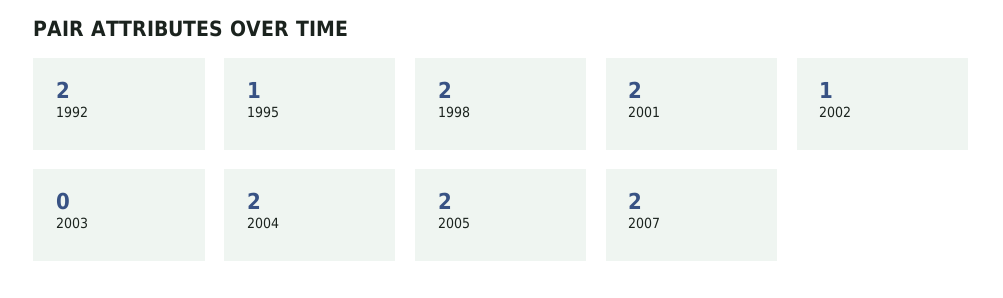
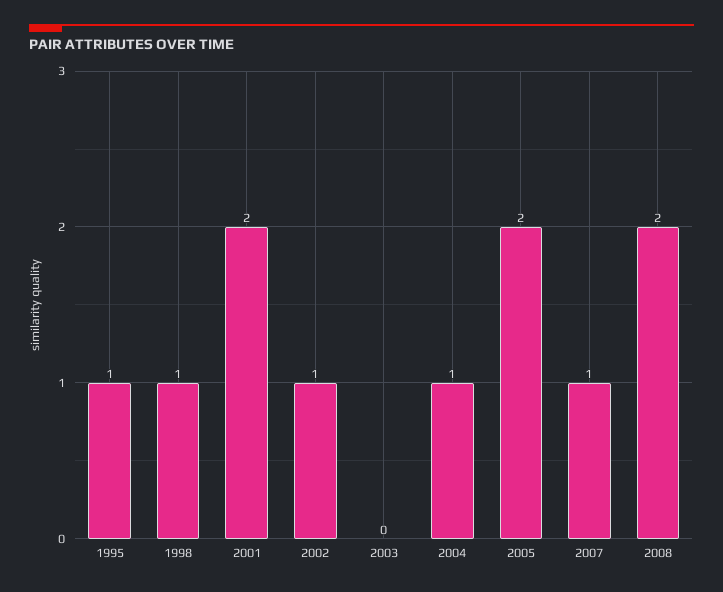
1992: 2 -> none
1998: 2 -> 1
2004: 2 -> 1
2007: 2 -> 1
2008: none -> 2

